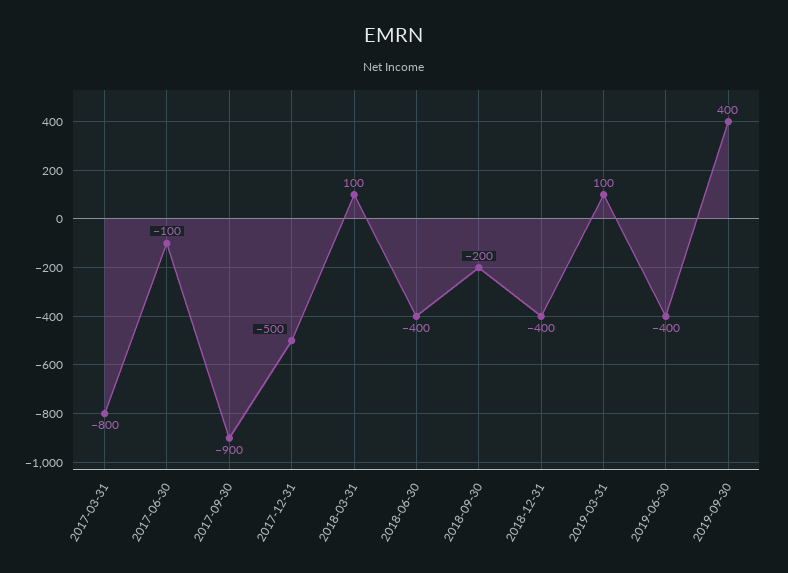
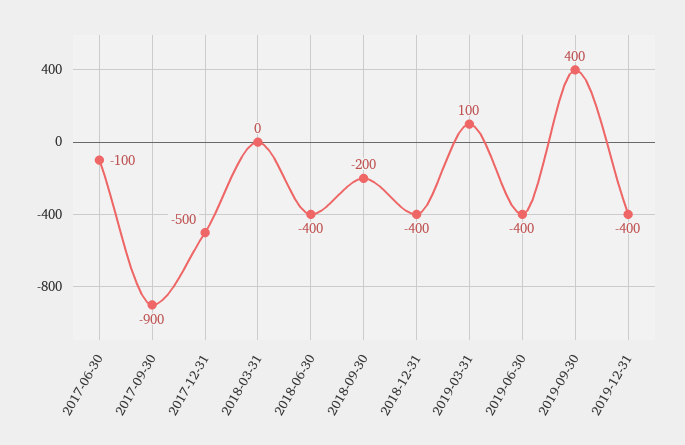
2017-03-31: -800 -> none
2018-03-31: 100 -> 0
2019-12-31: none -> -400

